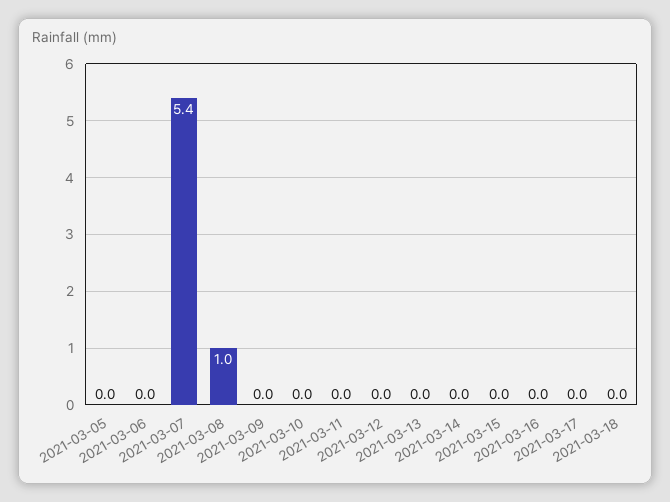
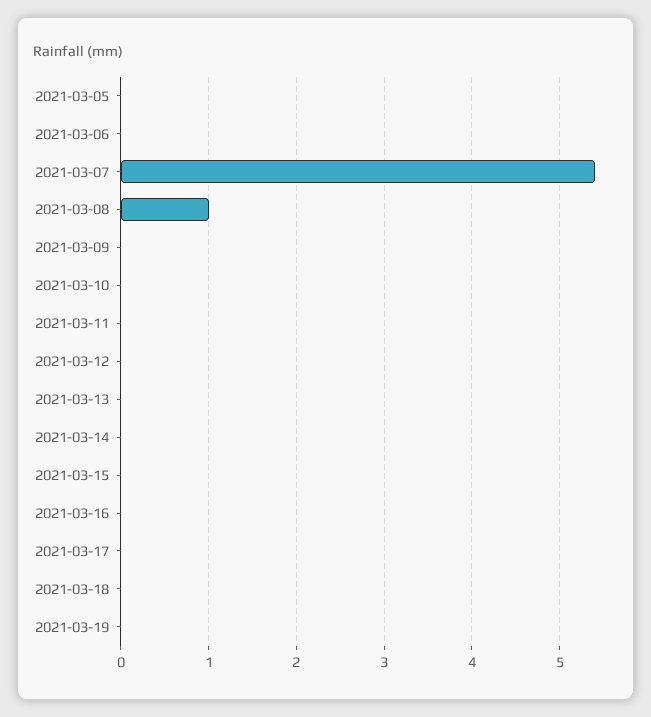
2021-03-19: none -> 0

